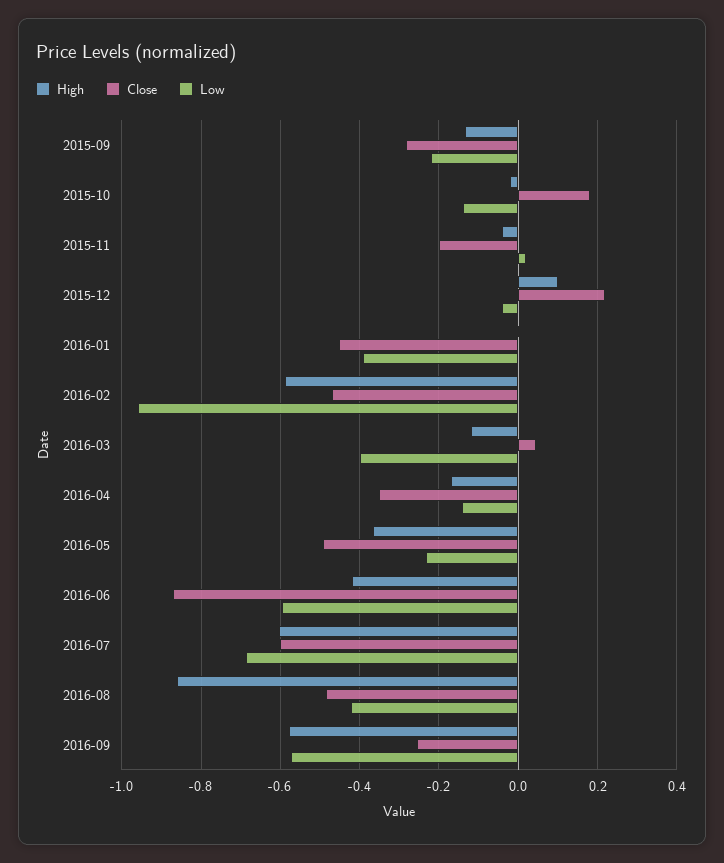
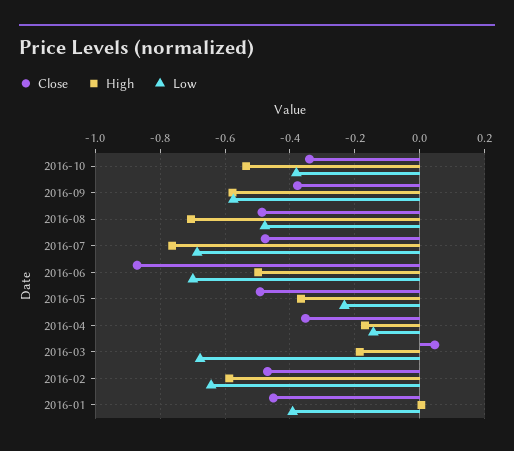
High, 2015-09: -0.14 -> none
Close, 2015-09: -0.28 -> none
Low, 2015-09: -0.22 -> none
High, 2015-10: -0.02 -> none
Close, 2015-10: 0.18 -> none
Low, 2015-10: -0.14 -> none
High, 2015-11: -0.04 -> none
Close, 2015-11: -0.2 -> none
Low, 2015-11: 0.02 -> none
High, 2015-12: 0.1 -> none
Close, 2015-12: 0.22 -> none
Low, 2015-12: -0.04 -> none
Low, 2016-02: -0.96 -> -0.64
High, 2016-03: -0.12 -> -0.18
Low, 2016-03: -0.4 -> -0.68
High, 2016-06: -0.42 -> -0.5
Low, 2016-06: -0.6 -> -0.7
High, 2016-07: -0.6 -> -0.76
Close, 2016-07: -0.6 -> -0.48
High, 2016-08: -0.86 -> -0.7
Low, 2016-08: -0.42 -> -0.48
Close, 2016-09: -0.26 -> -0.38
Close, 2016-10: none -> -0.34
High, 2016-10: none -> -0.54
Low, 2016-10: none -> -0.38

